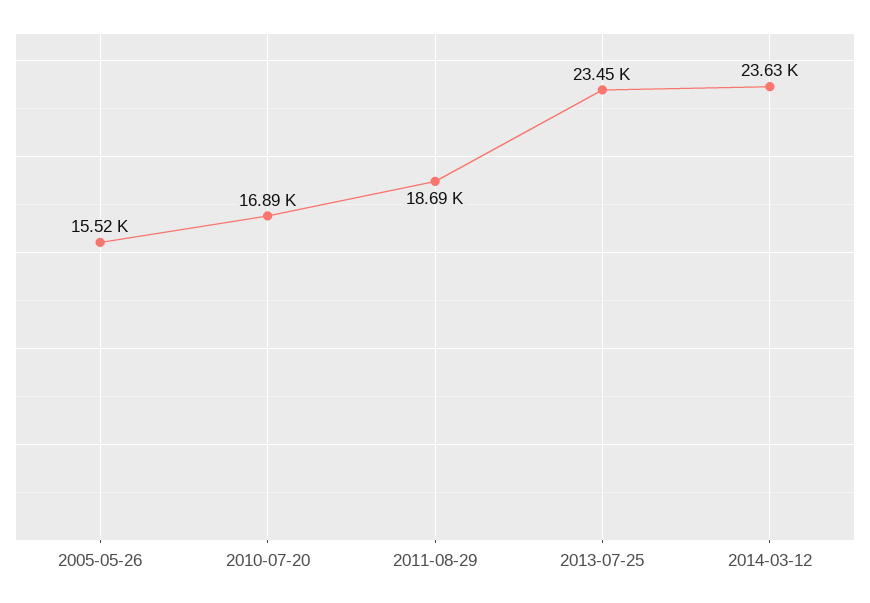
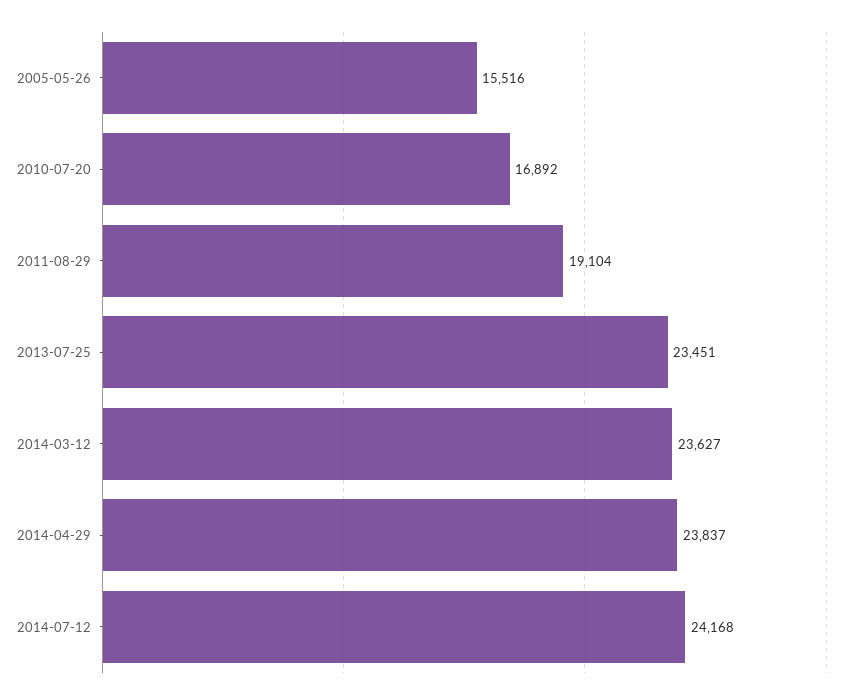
2011-08-29: 18690 -> 19104
2014-04-29: none -> 23837
2014-07-12: none -> 24168

